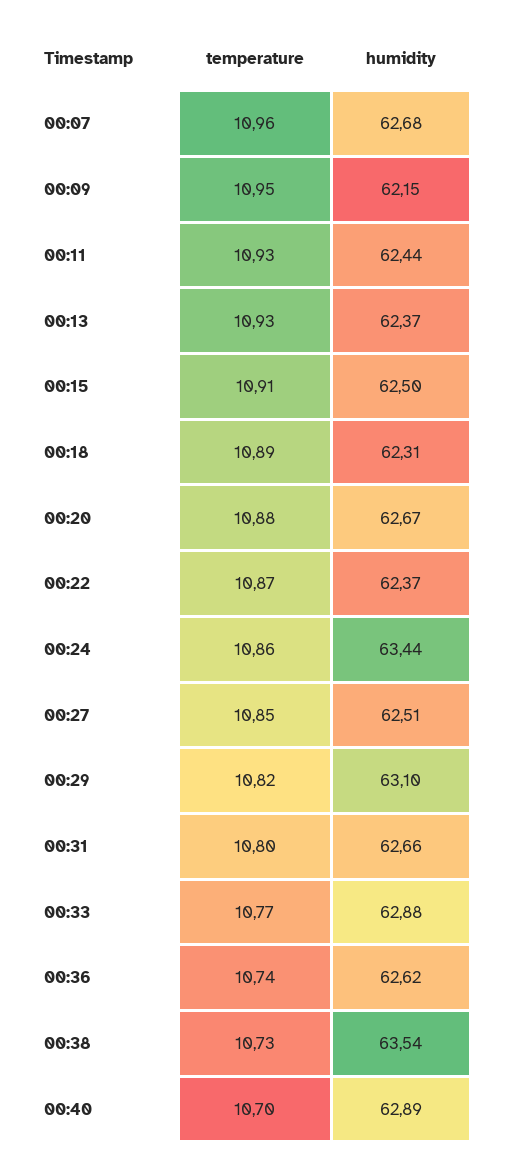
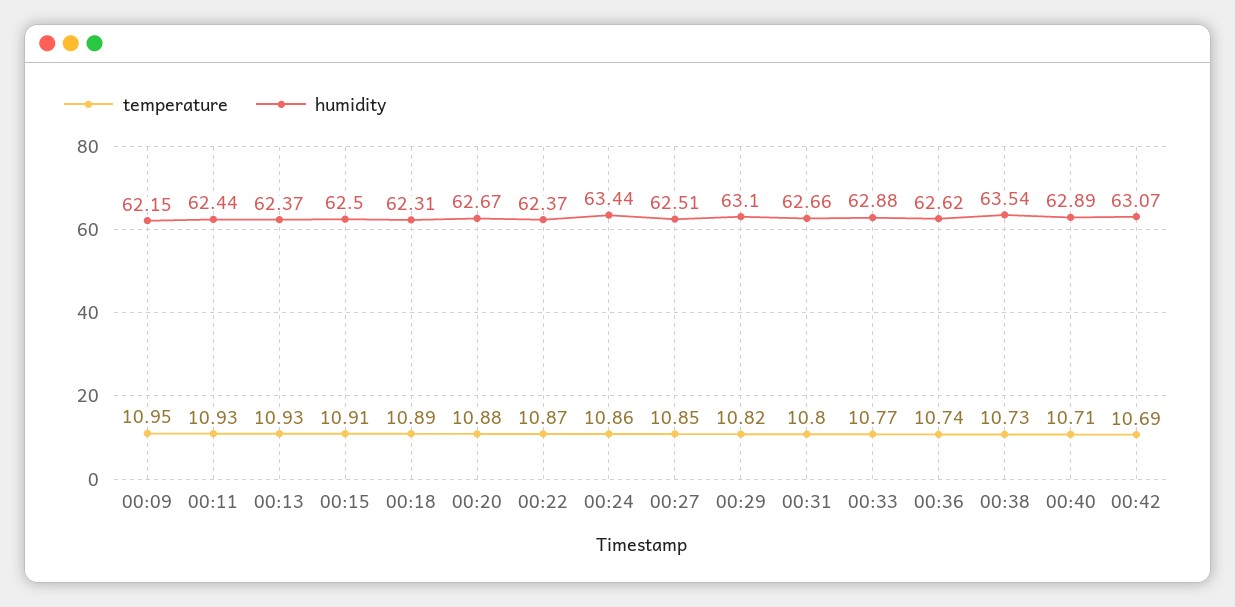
temperature, 00:07: 10.96 -> none
humidity, 00:07: 62.68 -> none
temperature, 00:40: 10.7 -> 10.71
temperature, 00:42: none -> 10.69
humidity, 00:42: none -> 63.07

